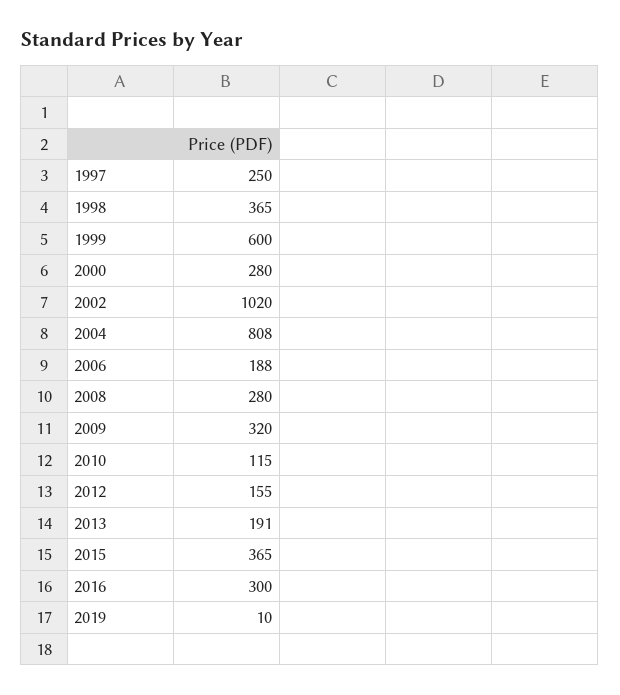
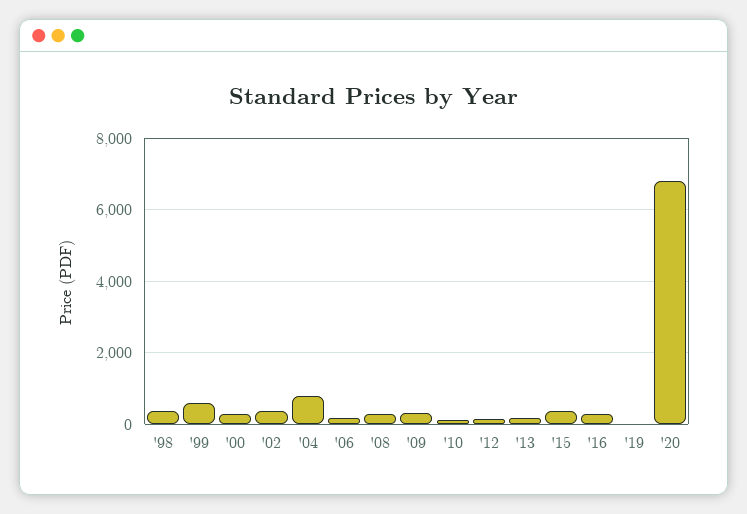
1997: 250 -> none
2002: 1020 -> 400
'20: none -> 6800

